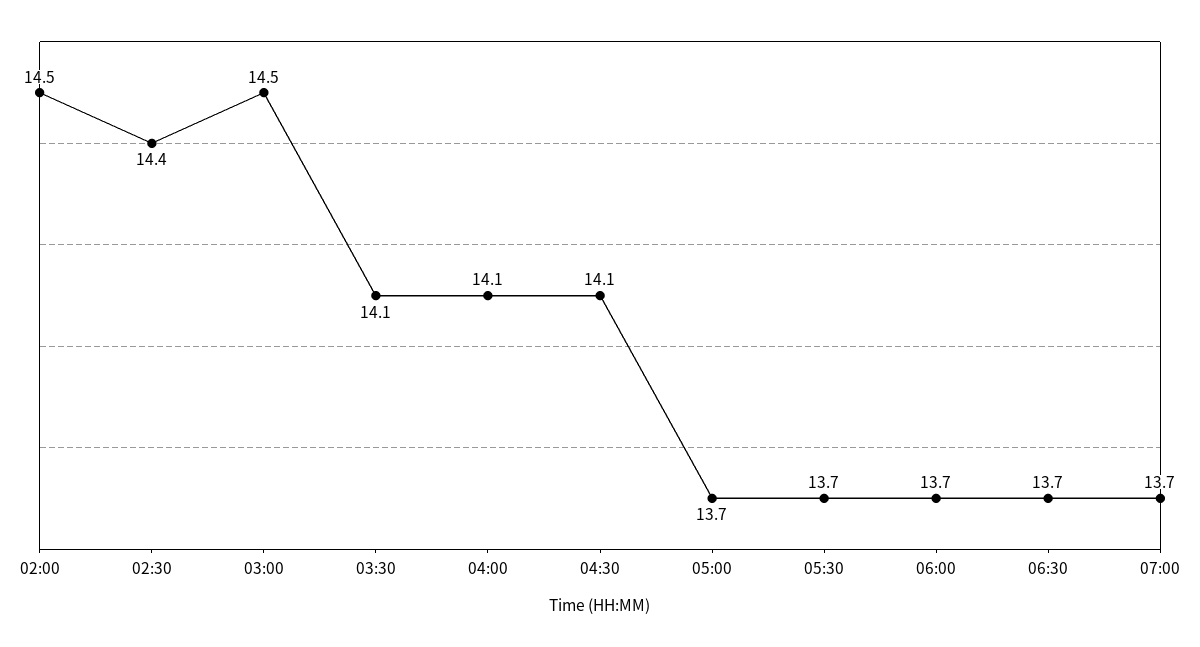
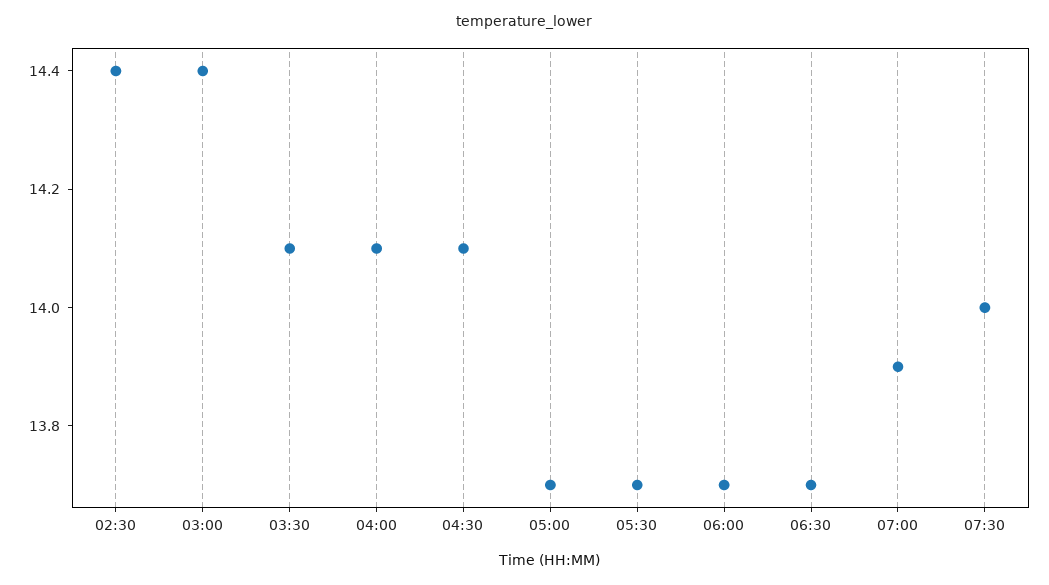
02:00: 14.5 -> none
03:00: 14.5 -> 14.4
07:00: 13.7 -> 13.9
07:30: none -> 14

